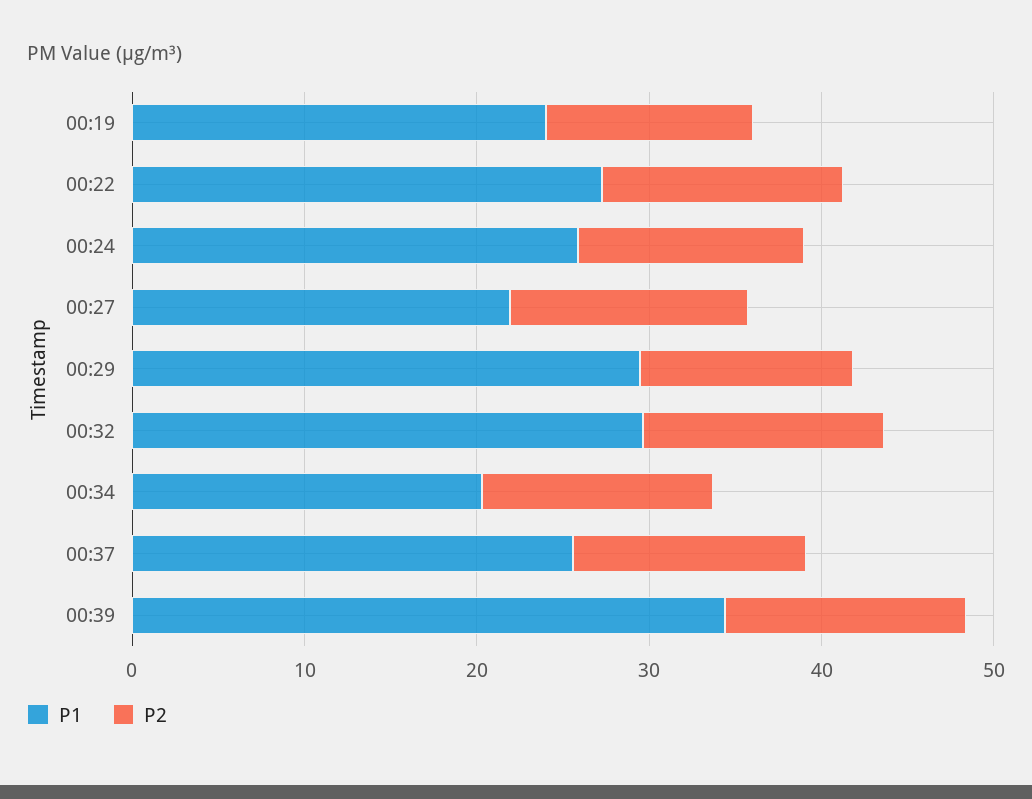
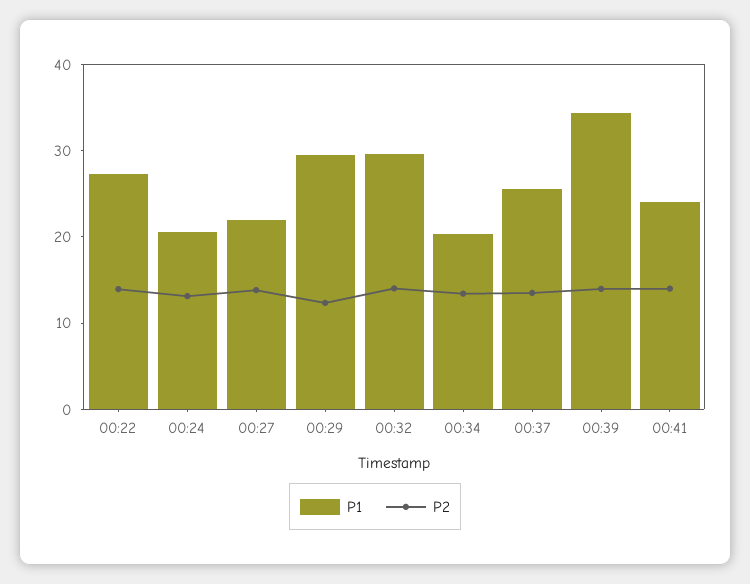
P1, 00:19: 24 -> none
P2, 00:19: 12 -> none
P1, 00:24: 26 -> 20
P1, 00:41: none -> 24
P2, 00:41: none -> 14

